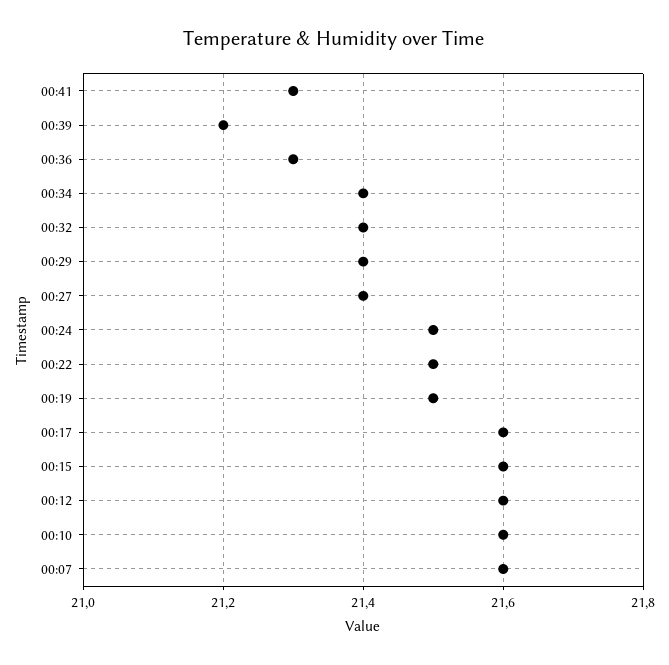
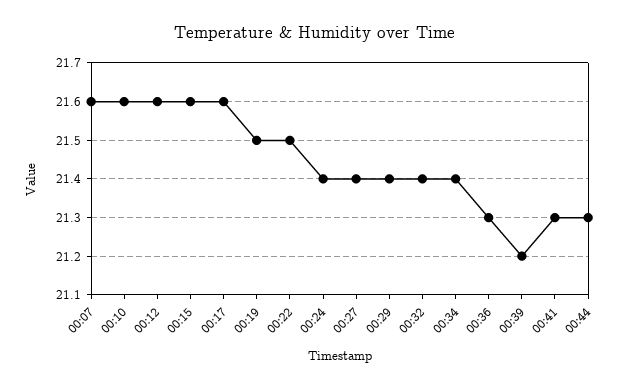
00:24: 21.5 -> 21.4
00:44: none -> 21.3

